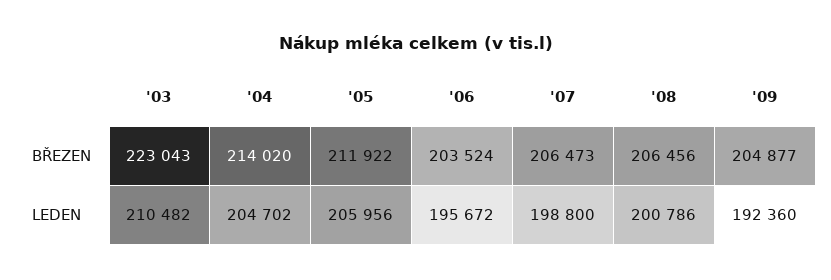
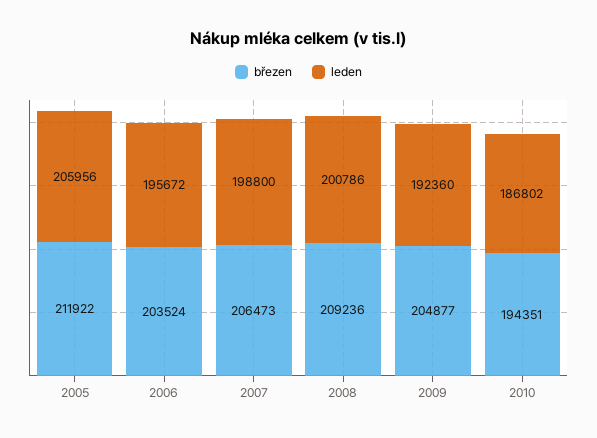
BŘEZEN, '03: 223043 -> none
BŘEZEN, '04: 214020 -> none
BŘEZEN, '08: 206456 -> 209236
LEDEN, '03: 210482 -> none
LEDEN, '04: 204702 -> none
BŘEZEN, 2010: none -> 194351
LEDEN, 2010: none -> 186802

